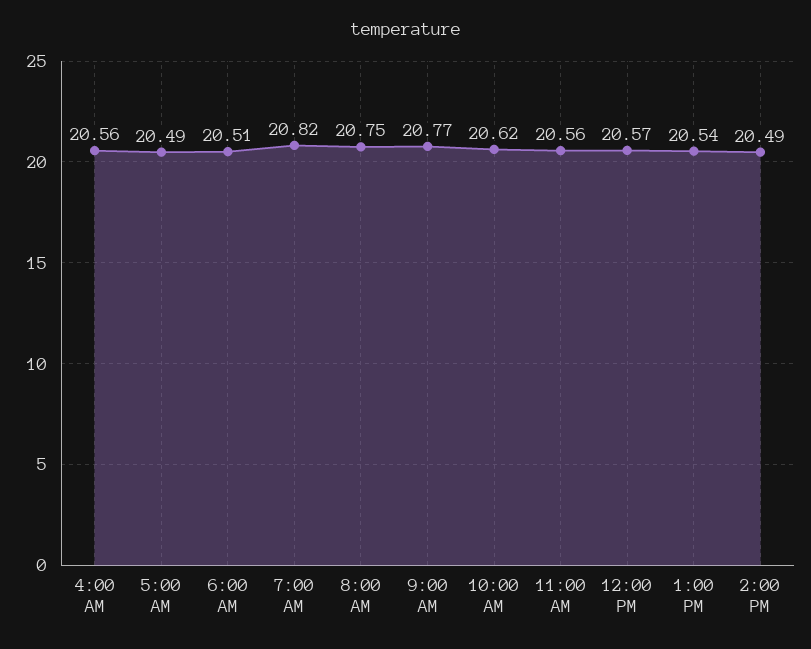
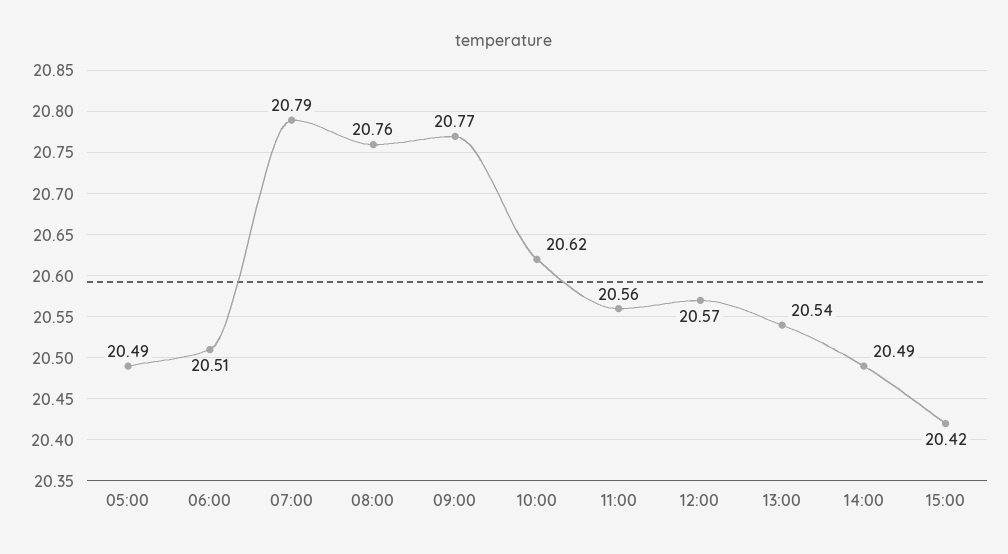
4:00 AM: 20.56 -> none
7:00 AM: 20.82 -> 20.79
8:00 AM: 20.75 -> 20.76
15:00: none -> 20.42

